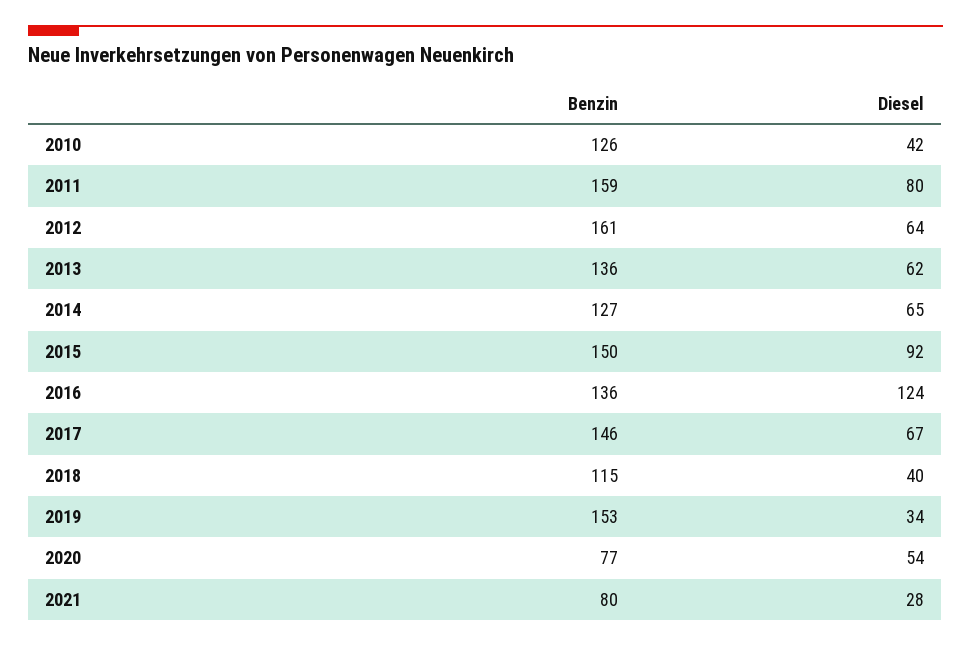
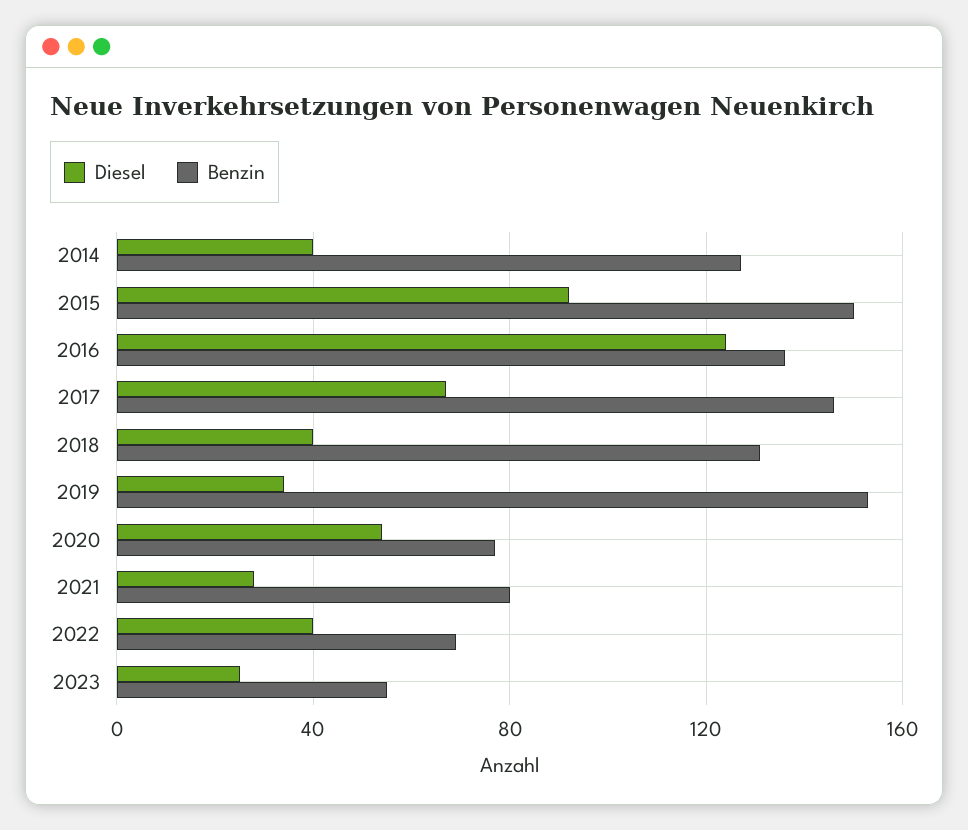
Benzin, 2010: 126 -> none
Diesel, 2010: 42 -> none
Benzin, 2011: 159 -> none
Diesel, 2011: 80 -> none
Benzin, 2012: 161 -> none
Diesel, 2012: 64 -> none
Benzin, 2013: 136 -> none
Diesel, 2013: 62 -> none
Diesel, 2014: 65 -> 40
Benzin, 2018: 115 -> 130
Diesel, 2022: none -> 40
Benzin, 2022: none -> 70
Diesel, 2023: none -> 25
Benzin, 2023: none -> 55

